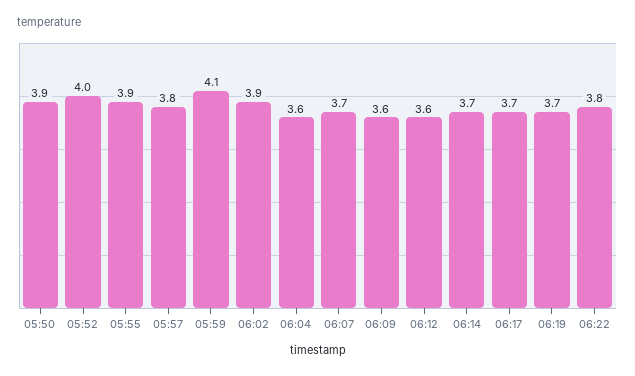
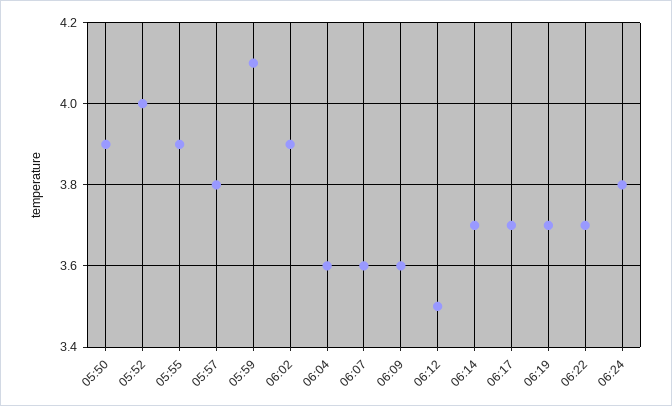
06:07: 3.7 -> 3.6
06:12: 3.6 -> 3.5
06:22: 3.8 -> 3.7
06:24: none -> 3.8

